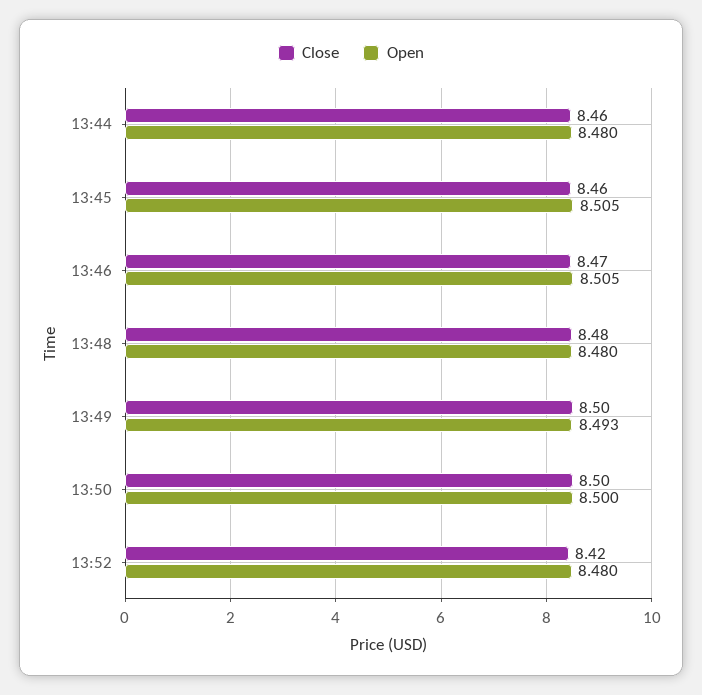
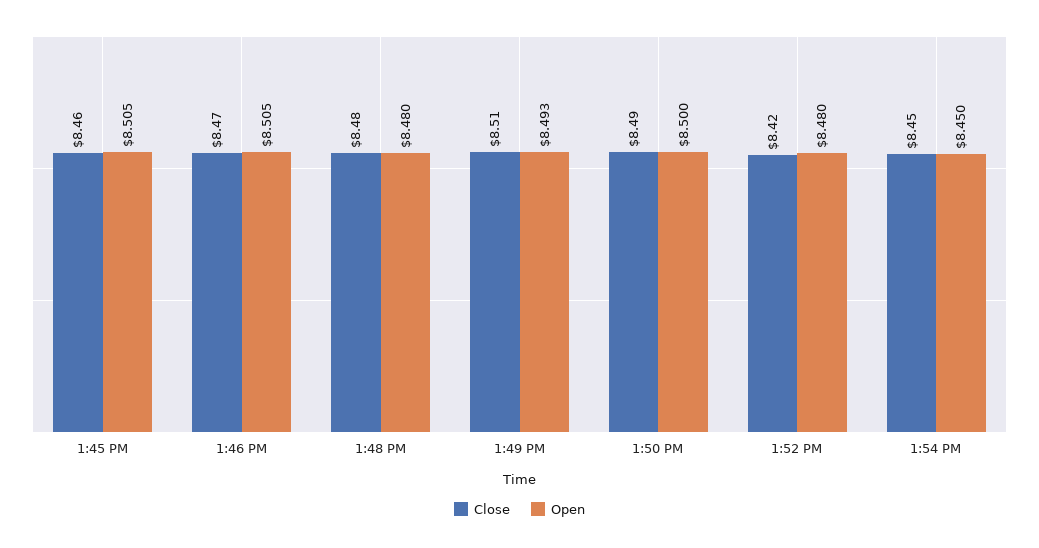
Close, 13:44: 8.46 -> none
Open, 13:44: 8.48 -> none
Close, 13:49: 8.5 -> 8.51
Close, 13:50: 8.5 -> 8.49
Close, 1:54 PM: none -> 8.45
Open, 1:54 PM: none -> 8.45

